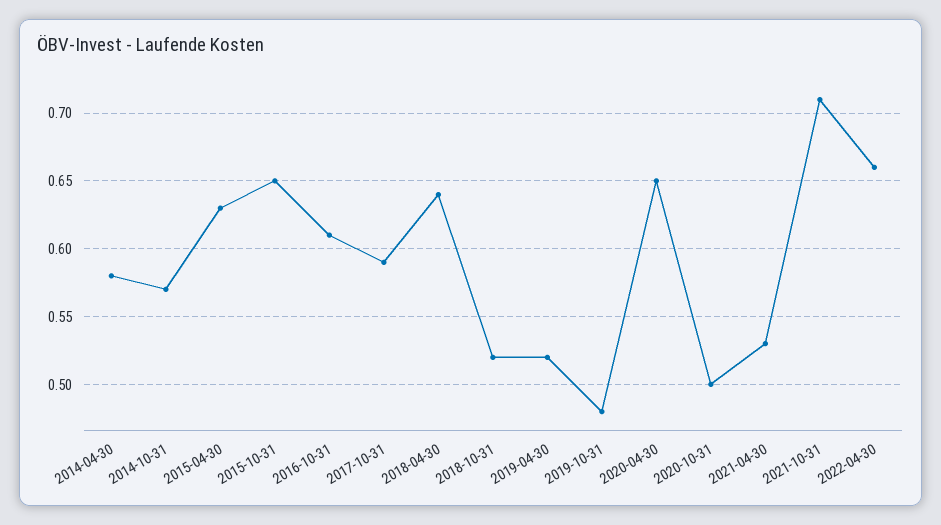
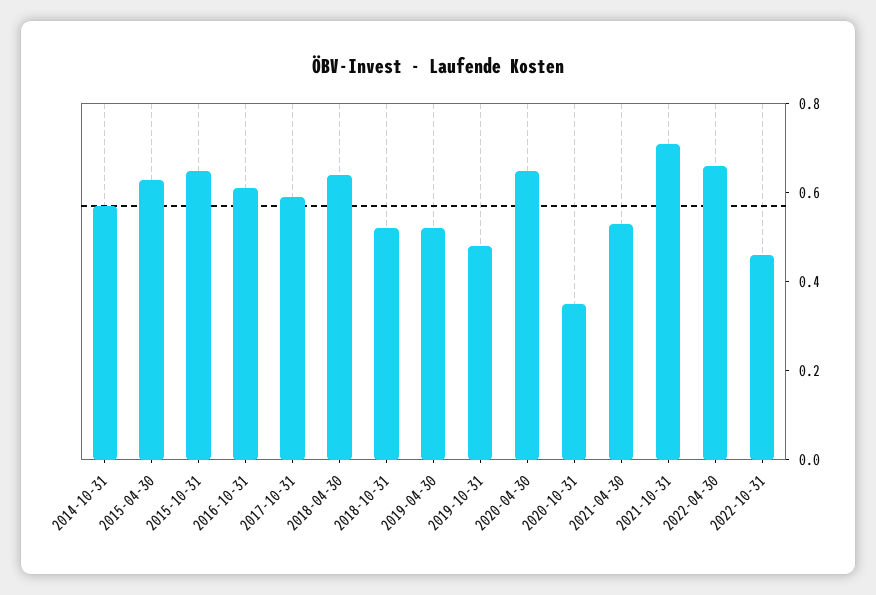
2014-04-30: 0.58 -> none
2020-10-31: 0.5 -> 0.35
2022-10-31: none -> 0.45

